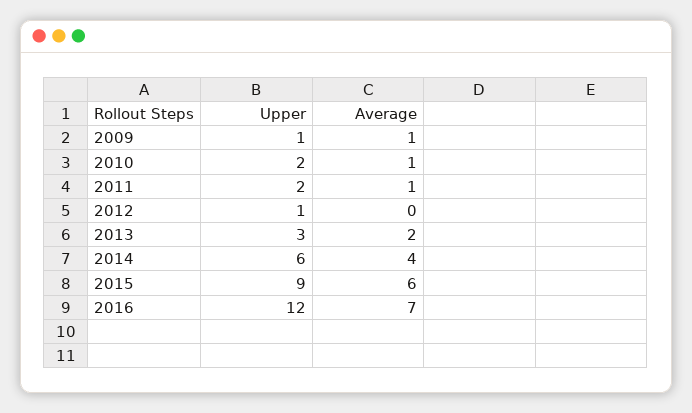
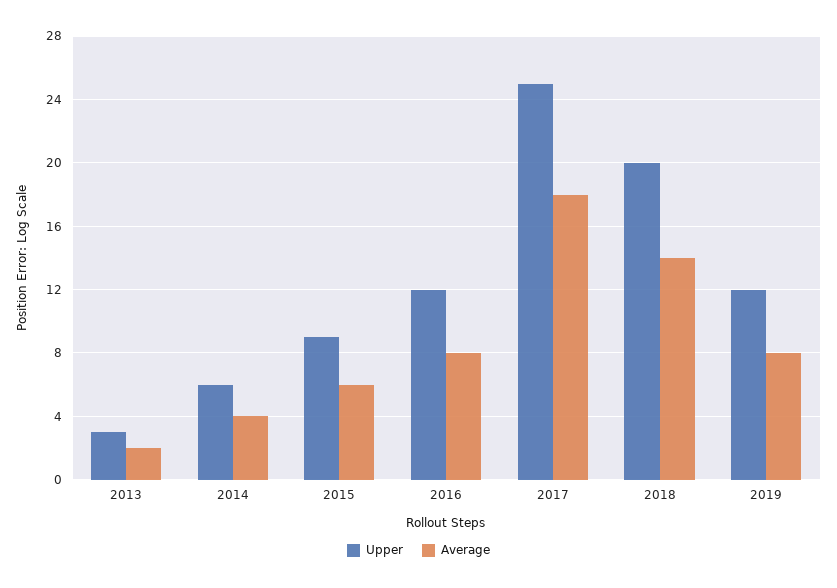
Upper, 2009: 1 -> none
Average, 2009: 1 -> none
Upper, 2010: 2 -> none
Average, 2010: 1 -> none
Upper, 2011: 2 -> none
Average, 2011: 1 -> none
Upper, 2012: 1 -> none
Average, 2012: 0 -> none
Average, 2016: 7 -> 8
Upper, 2017: none -> 25
Average, 2017: none -> 18
Upper, 2018: none -> 20
Average, 2018: none -> 14
Upper, 2019: none -> 12
Average, 2019: none -> 8

